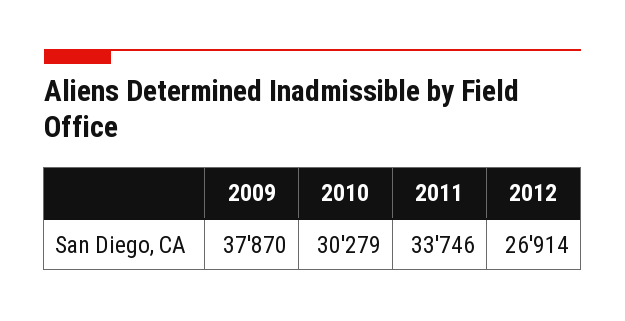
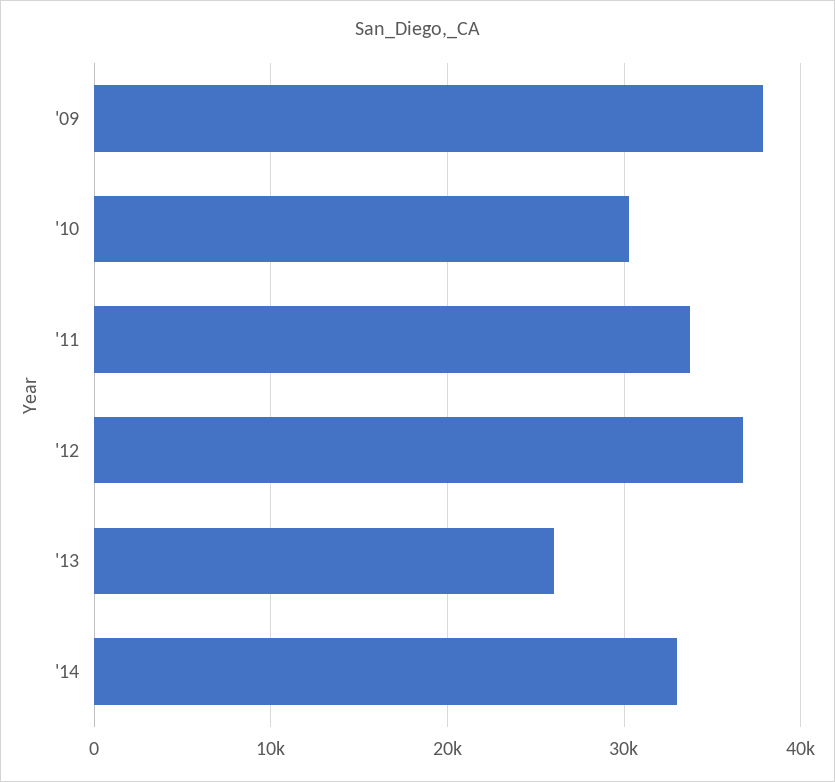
2012: 26914 -> 37000
'13: none -> 26000
'14: none -> 33000

